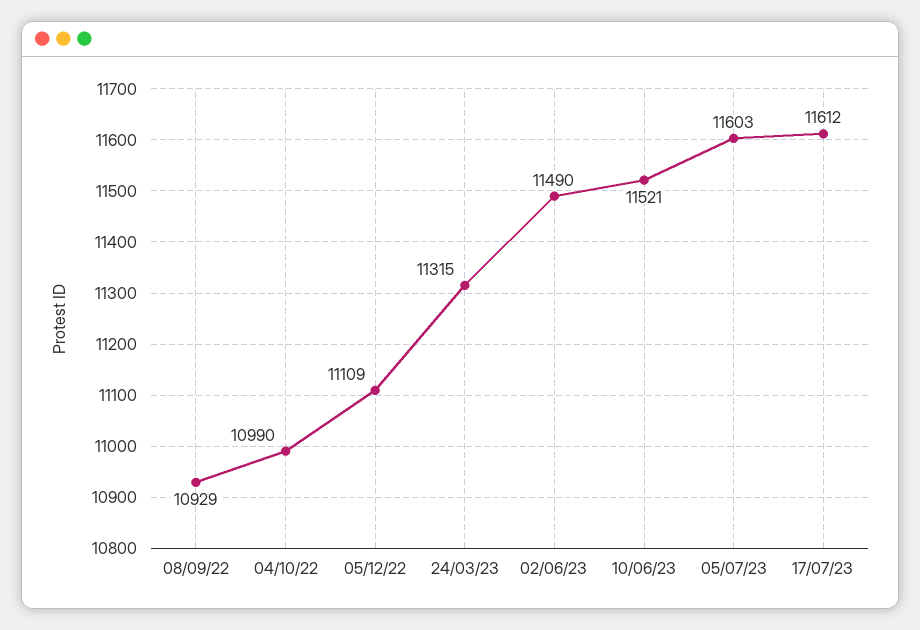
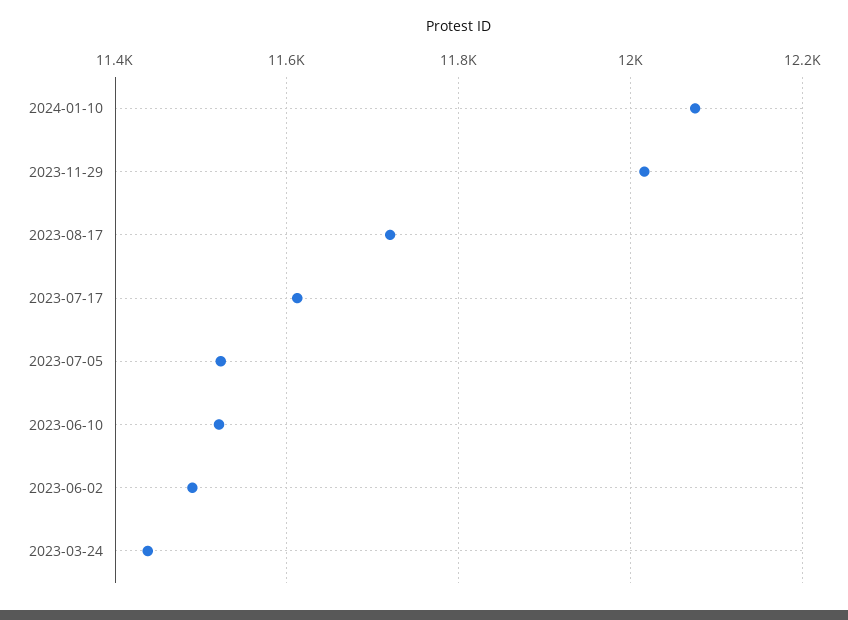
08/09/22: 10929 -> none
04/10/22: 10990 -> none
05/12/22: 11109 -> none
24/03/23: 11315 -> 11440
05/07/23: 11603 -> 11520
2024-01-10: none -> 12080
2023-11-29: none -> 12020
2023-08-17: none -> 11720

